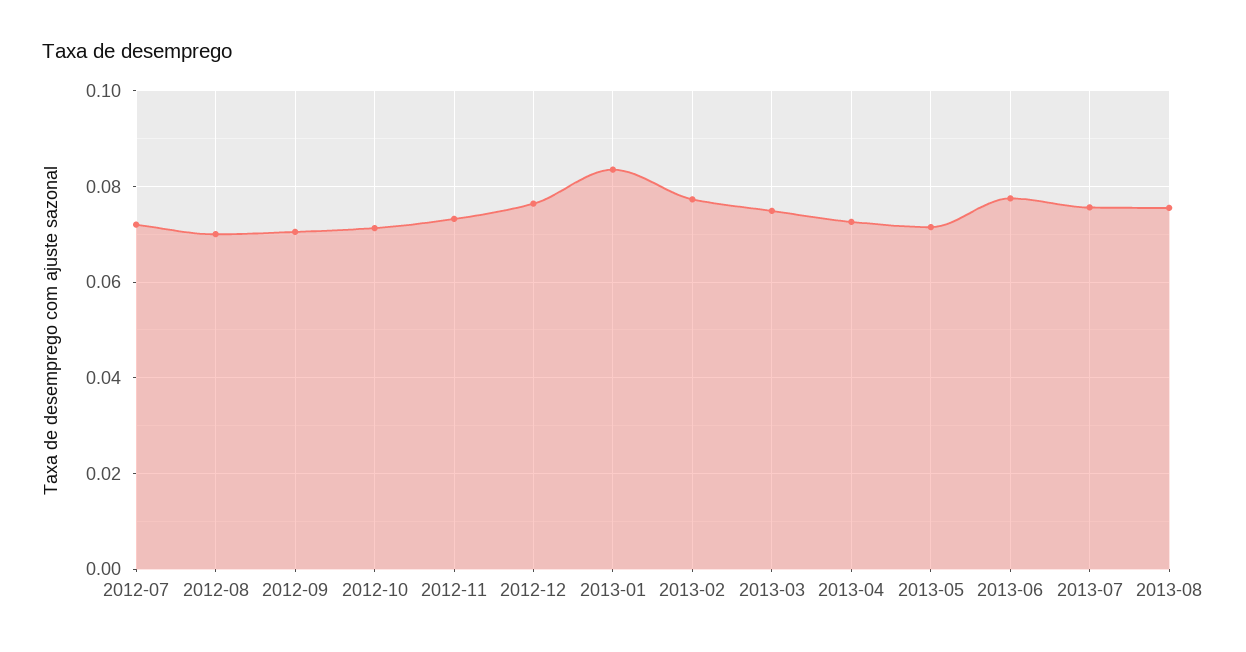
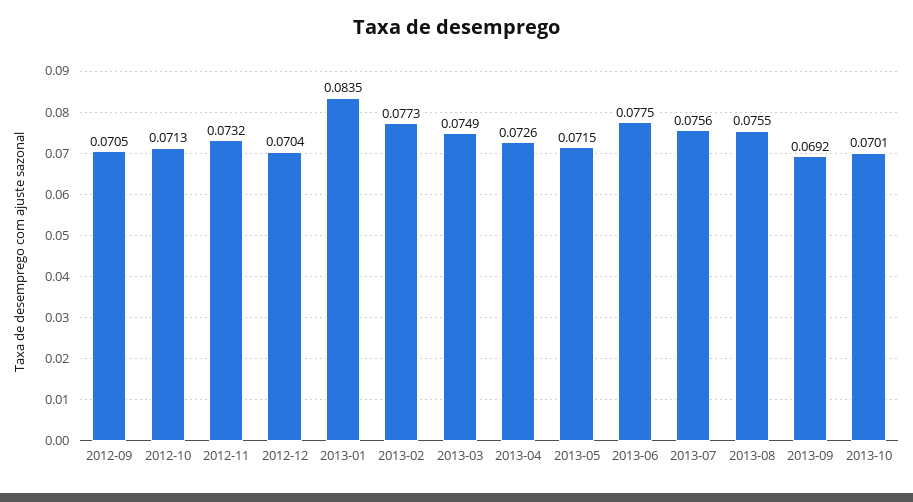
2012-07: 0.072 -> none
2012-08: 0.07 -> none
2012-12: 0.076 -> 0.0704
2013-09: none -> 0.0692
2013-10: none -> 0.0701

